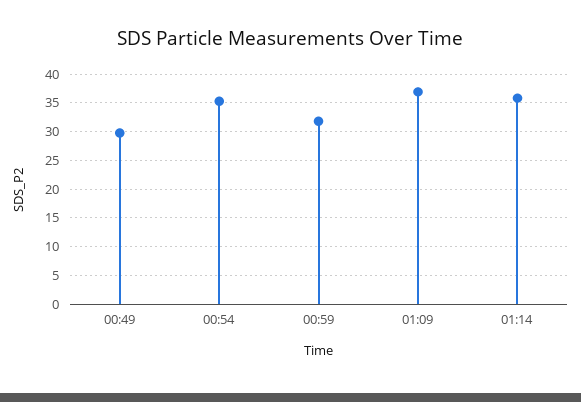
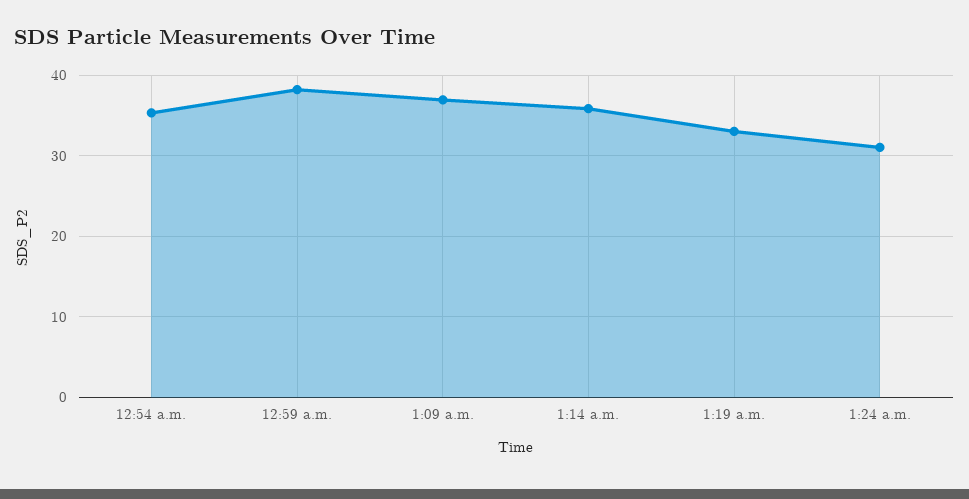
00:49: 30 -> none
00:59: 32.5 -> 38
1:19 a.m.: none -> 33
1:24 a.m.: none -> 31

